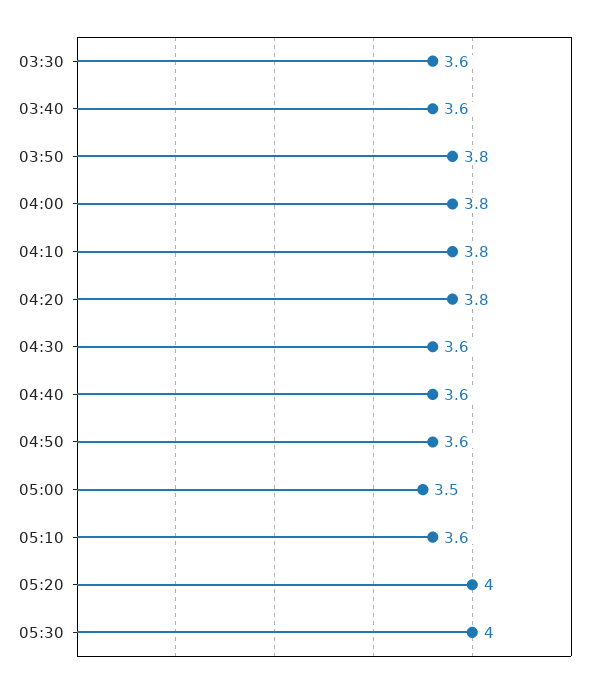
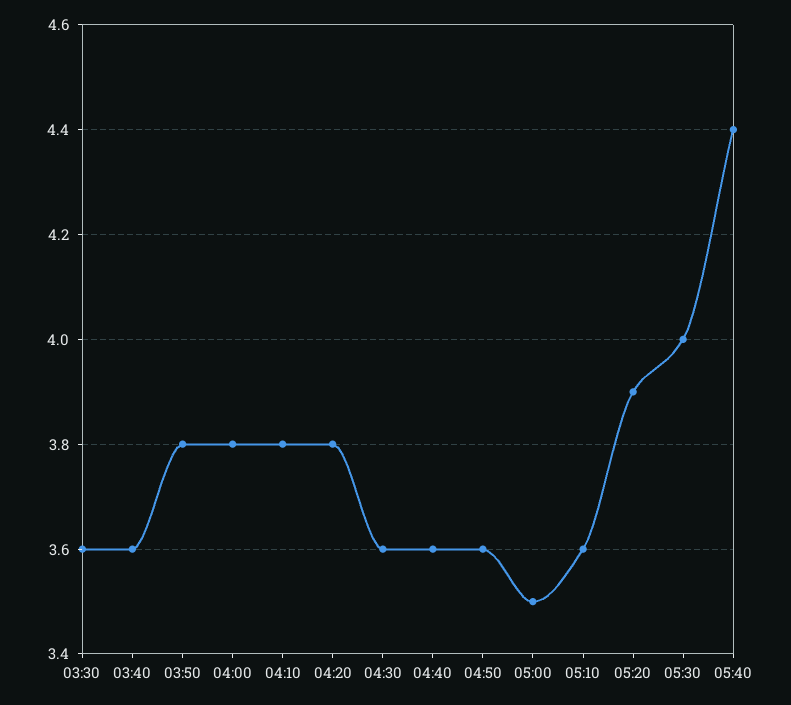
05:20: 4 -> 3.9
05:40: none -> 4.4

